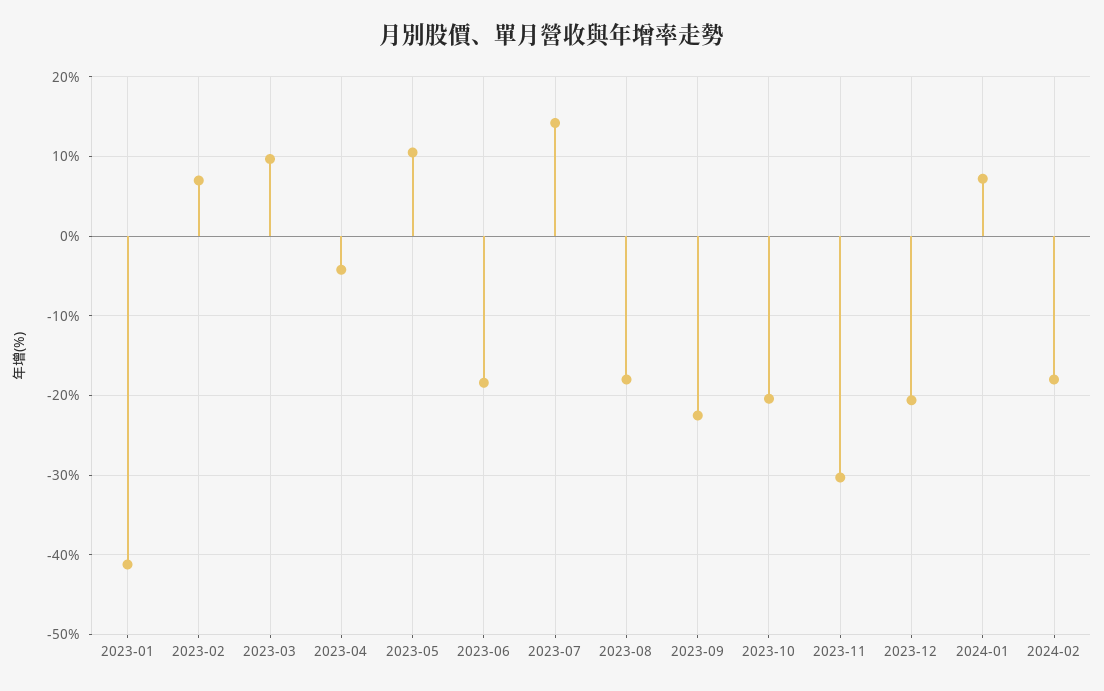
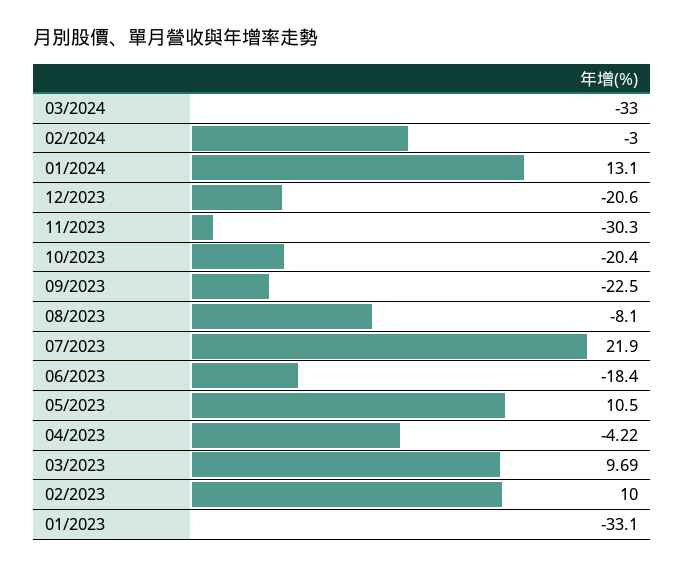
2023-01: -41 -> -33.1
2023-02: 7 -> 10
2023-07: 14 -> 21.9
2023-08: -18 -> -8.1
2024-01: 7 -> 13.1
2024-02: -18 -> -3
03/2024: none -> -33

